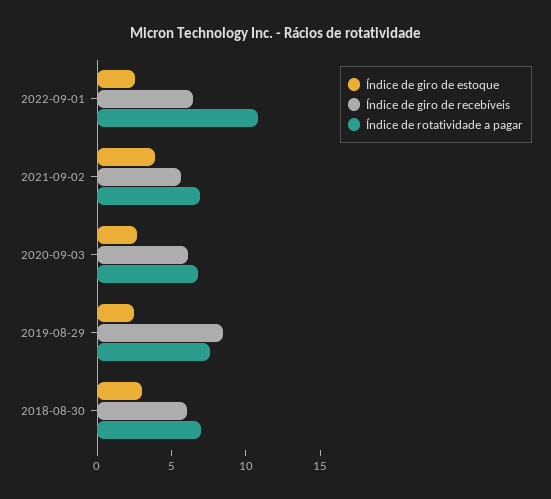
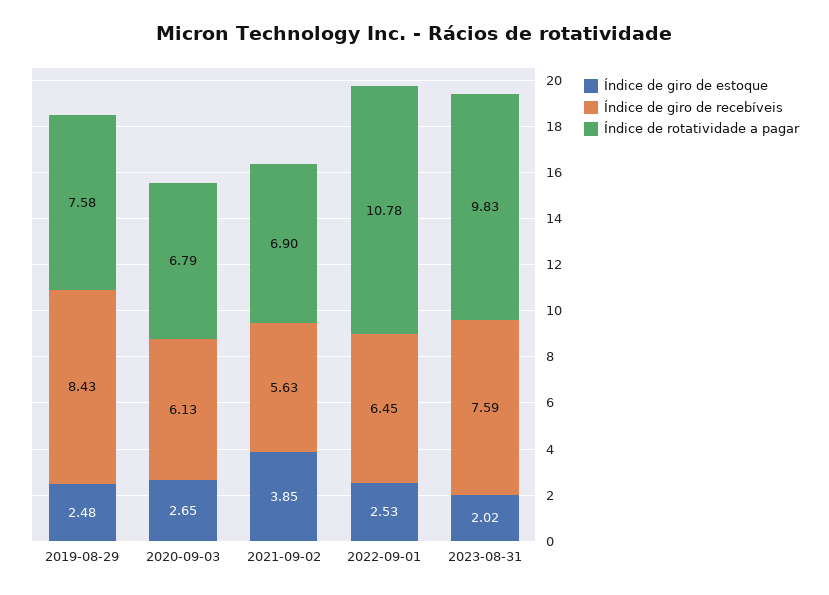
Índice de giro de estoque, 2018-08-30: 3 -> none
Índice de giro de recebíveis, 2018-08-30: 6 -> none
Índice de rotatividade a pagar, 2018-08-30: 7 -> none
Índice de giro de estoque, 2023-08-31: none -> 2.02
Índice de giro de recebíveis, 2023-08-31: none -> 7.59
Índice de rotatividade a pagar, 2023-08-31: none -> 9.83

